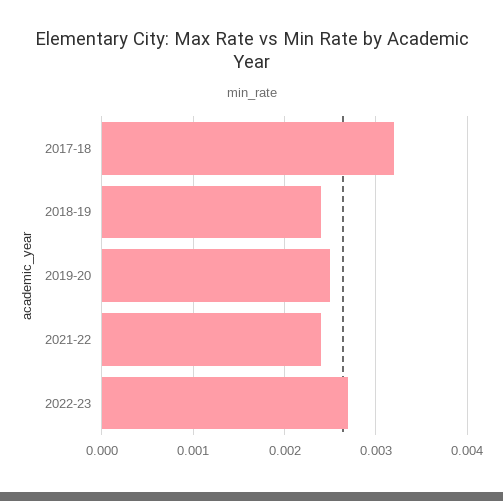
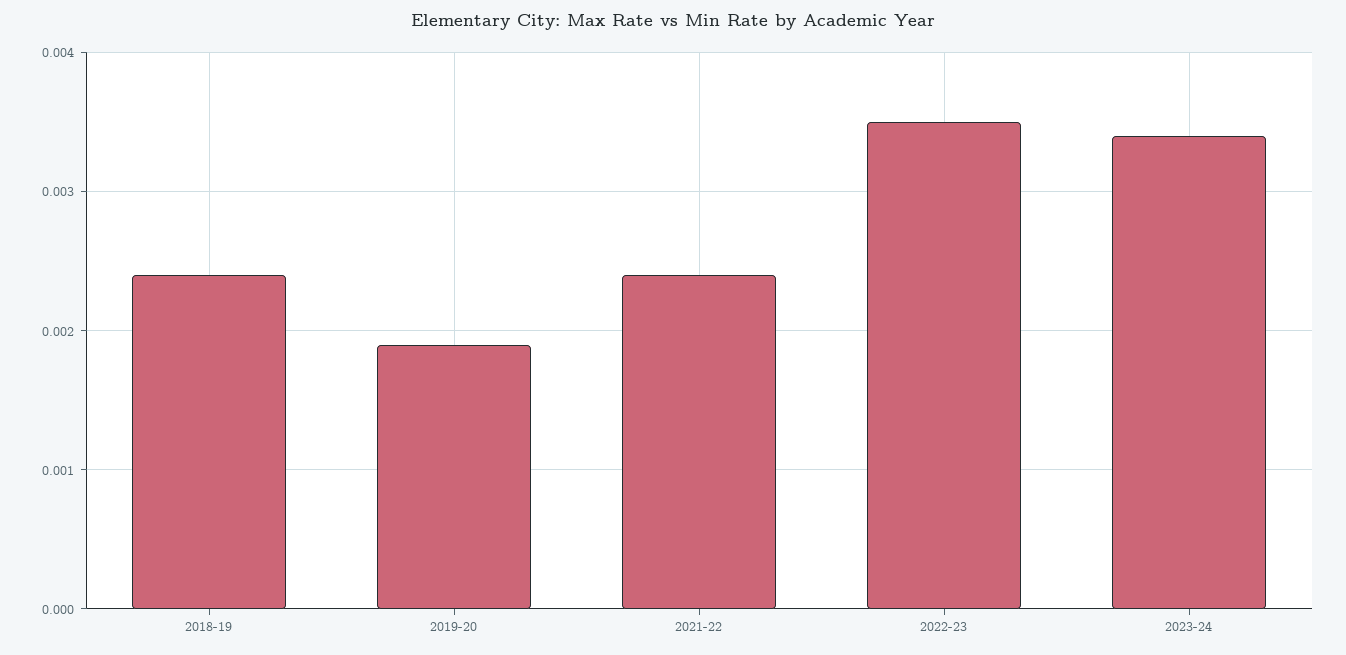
2017-18: 0.0032 -> none
2019-20: 0.0025 -> 0.0019
2022-23: 0.0027 -> 0.0035
2023-24: none -> 0.0034

